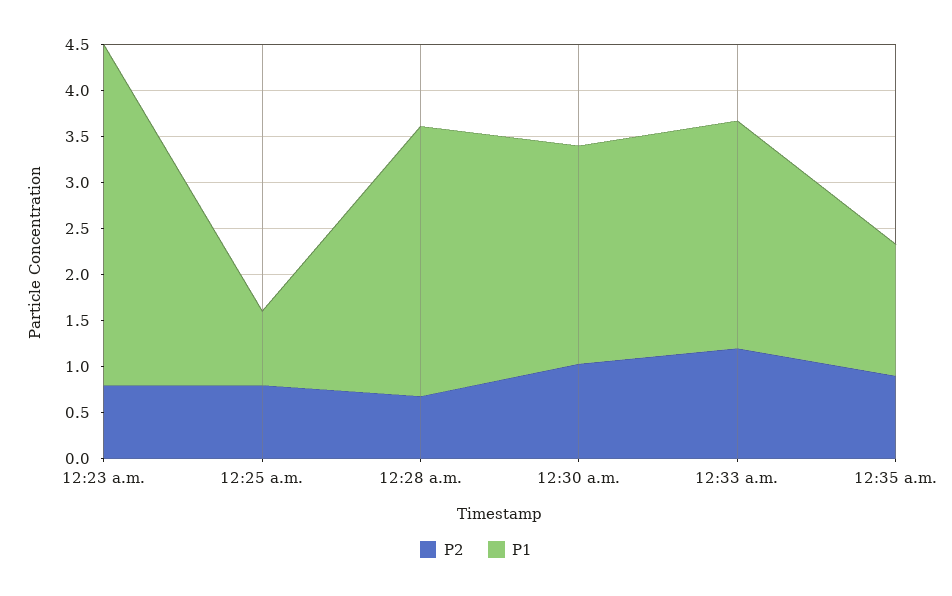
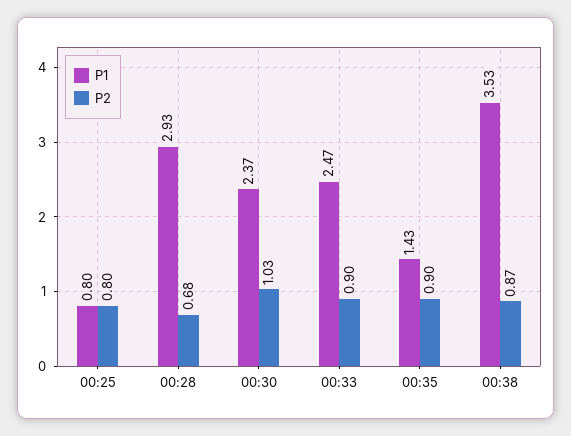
P2, 12:23 a.m.: 0.8 -> none
P1, 12:23 a.m.: 3.7 -> none
P2, 12:33 a.m.: 1.2 -> 0.9
P1, 00:38: none -> 3.53
P2, 00:38: none -> 0.87

